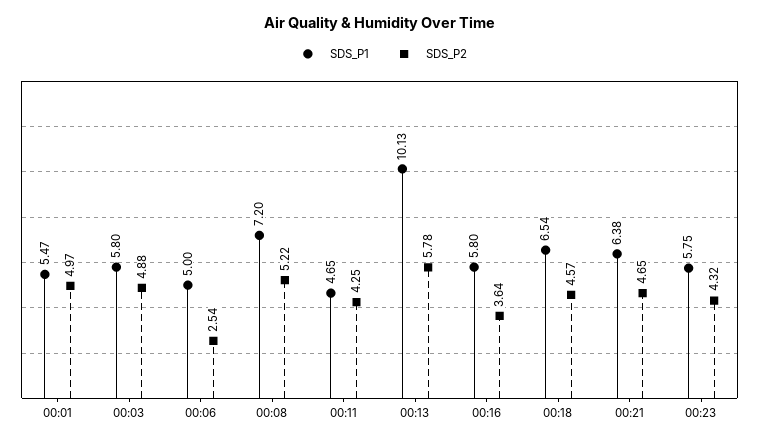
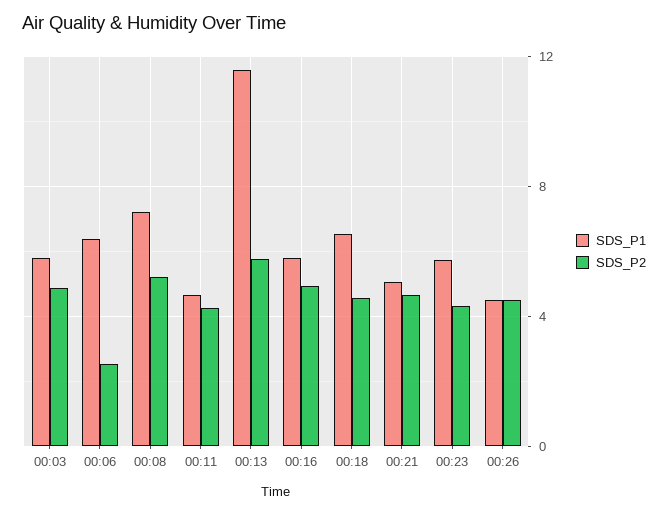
SDS_P1, 00:01: 5.47 -> none
SDS_P2, 00:01: 4.97 -> none
SDS_P1, 00:06: 5 -> 6.5
SDS_P1, 00:13: 10.13 -> 11.5
SDS_P2, 00:16: 3.64 -> 5
SDS_P1, 00:21: 6.38 -> 5
SDS_P1, 00:26: none -> 4.5
SDS_P2, 00:26: none -> 4.5

